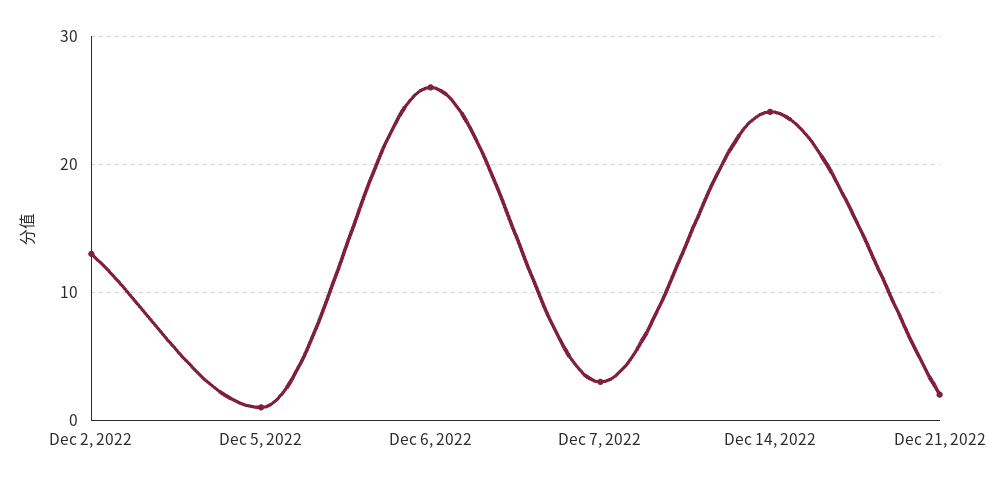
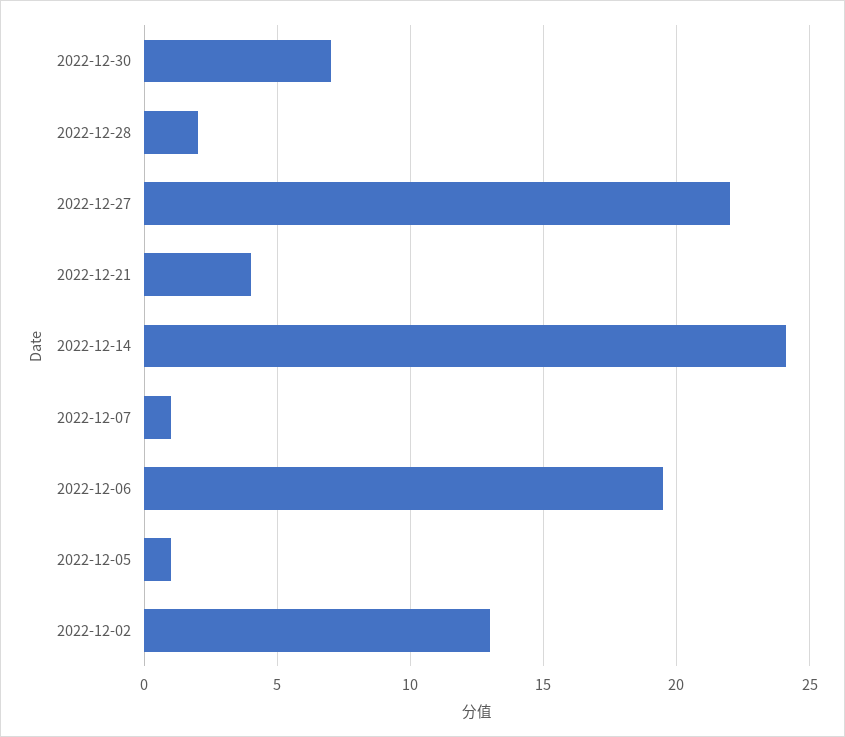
Dec 6, 2022: 26 -> 19.5
Dec 7, 2022: 3 -> 1
Dec 21, 2022: 2 -> 4
2022-12-30: none -> 7
2022-12-28: none -> 2
2022-12-27: none -> 22

